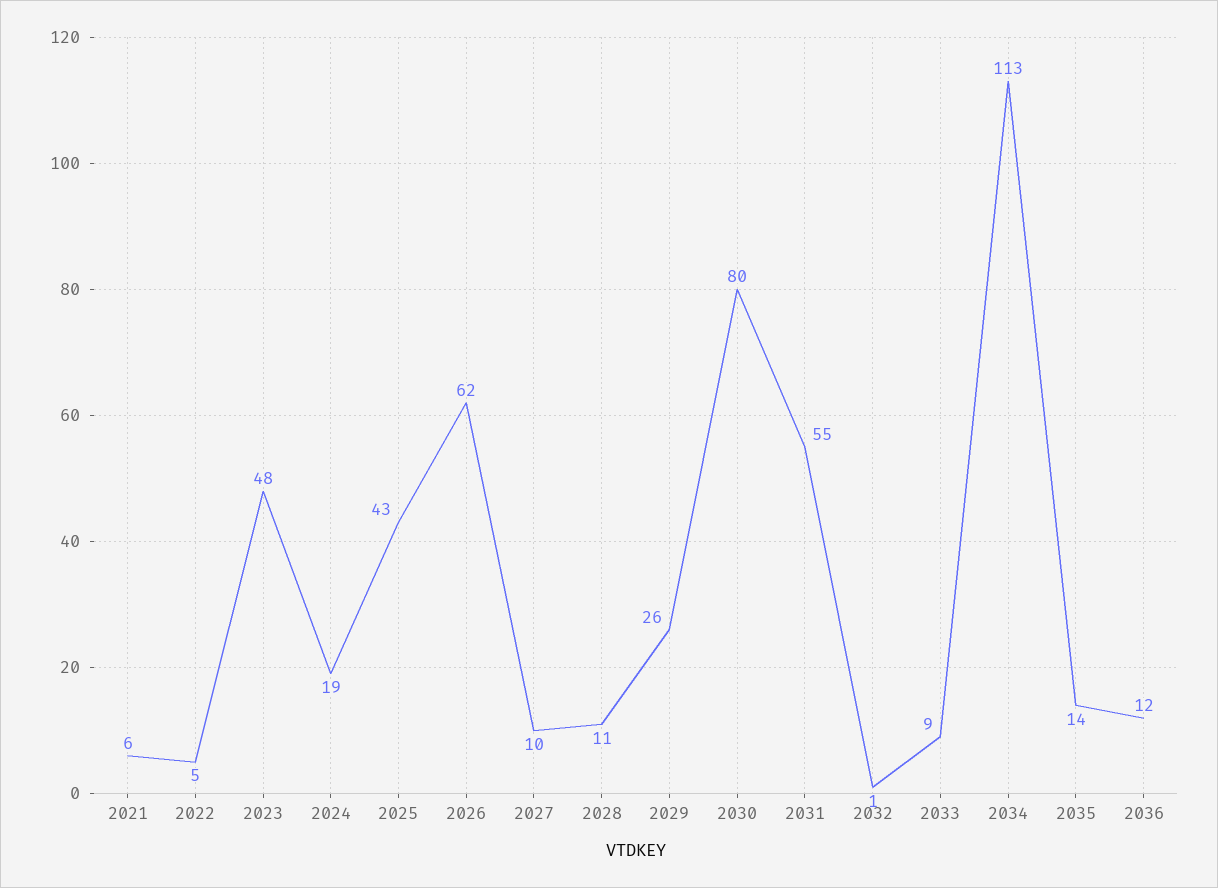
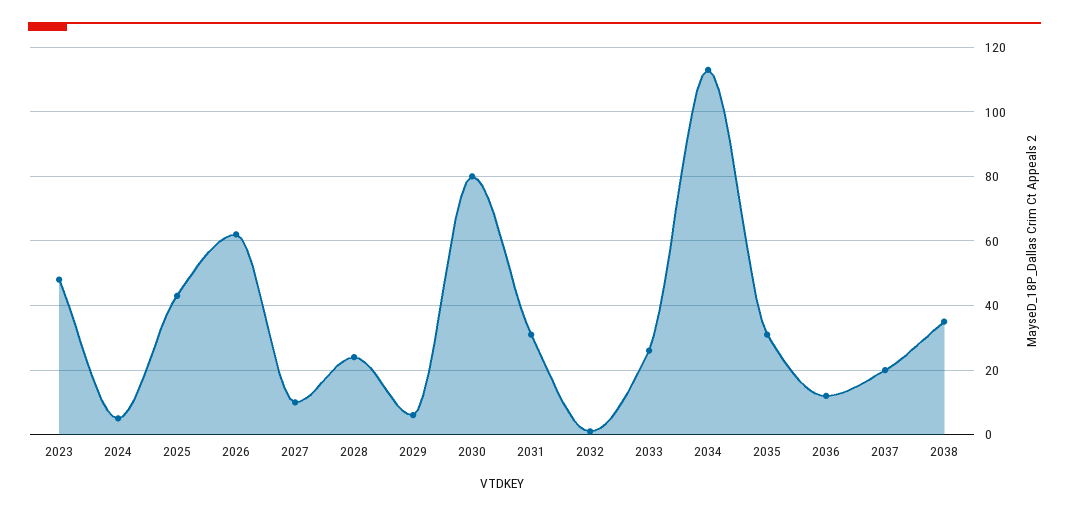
2021: 6 -> none
2022: 5 -> none
2024: 19 -> 5
2028: 11 -> 25
2029: 26 -> 5
2031: 55 -> 30
2033: 9 -> 25
2035: 14 -> 30
2037: none -> 20
2038: none -> 35

